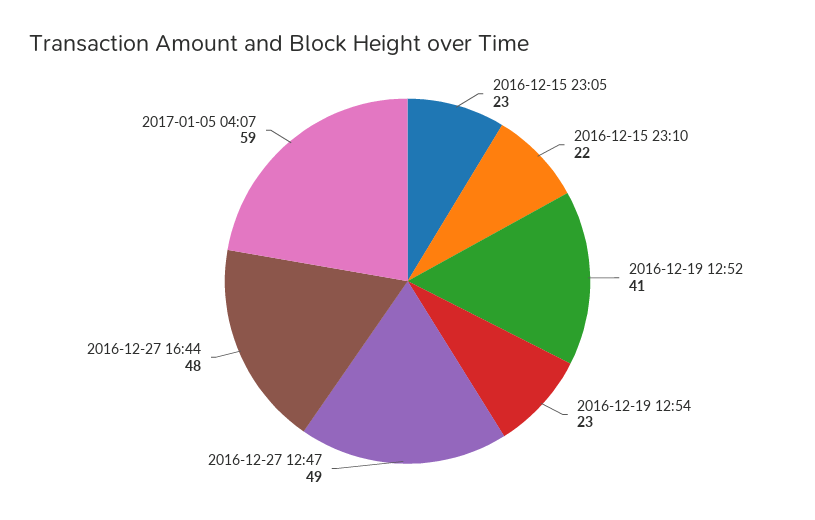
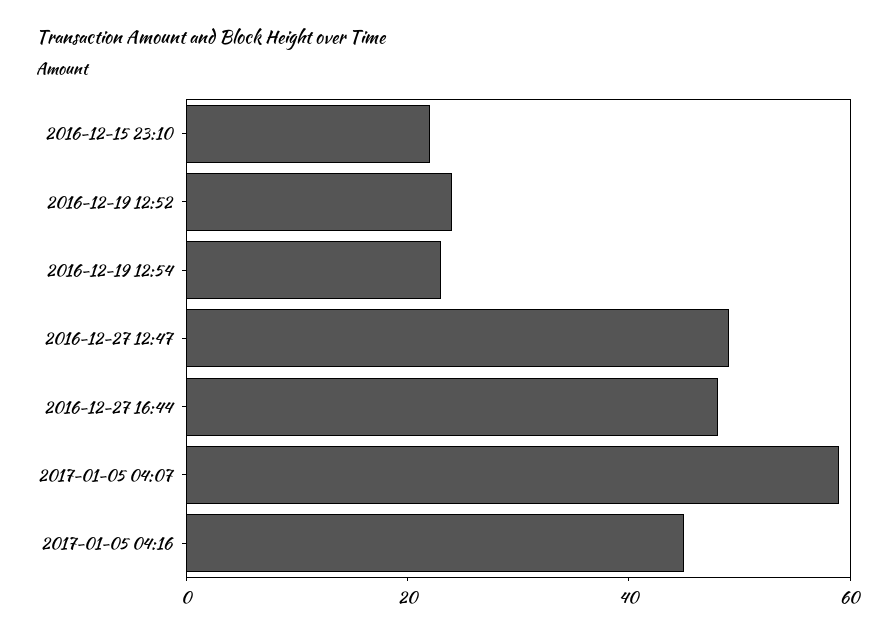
2016-12-15 23:05: 23 -> none
2016-12-19 12:52: 41 -> 25
2017-01-05 04:16: none -> 45

